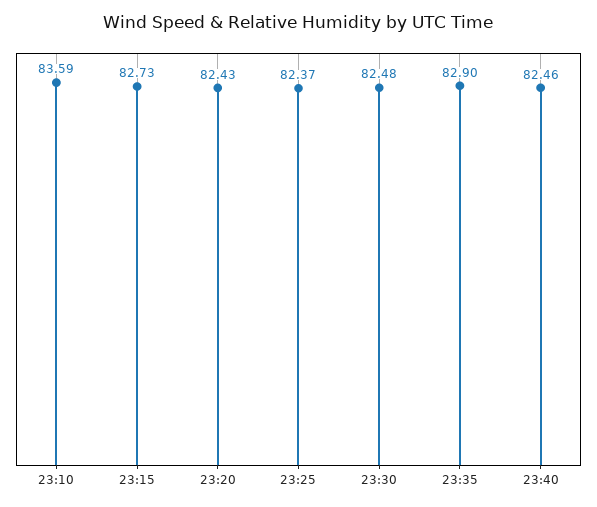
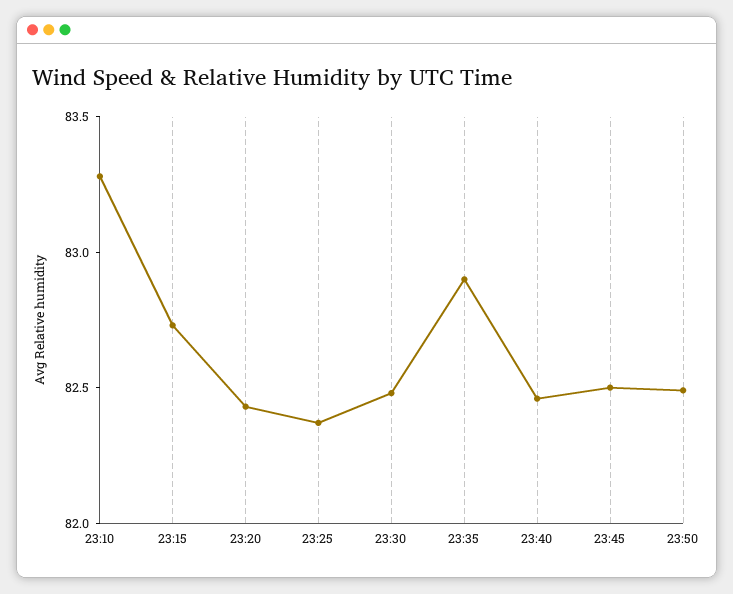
23:10: 83.59 -> 83.3
23:45: none -> 82.5
23:50: none -> 82.5

